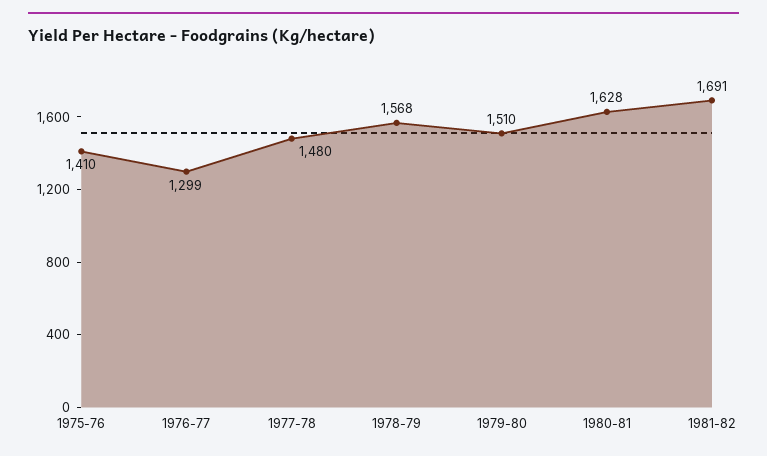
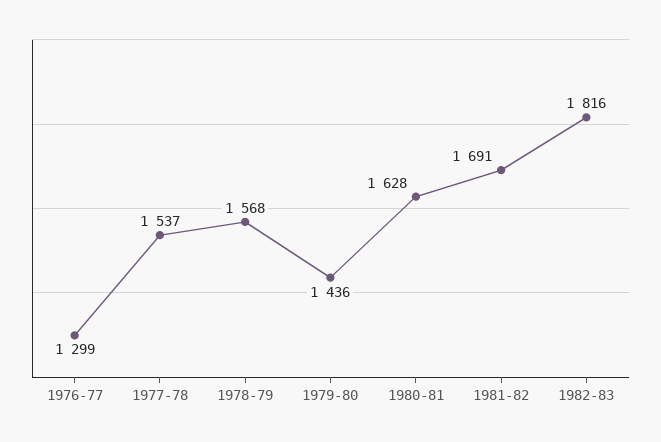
1975-76: 1410 -> none
1977-78: 1480 -> 1537
1979-80: 1510 -> 1436
1982-83: none -> 1816

